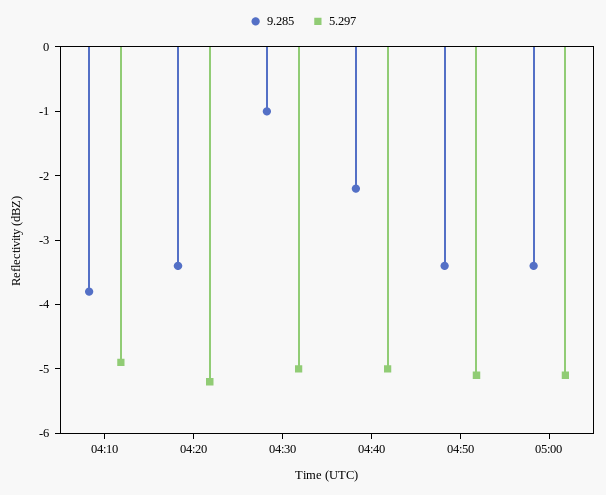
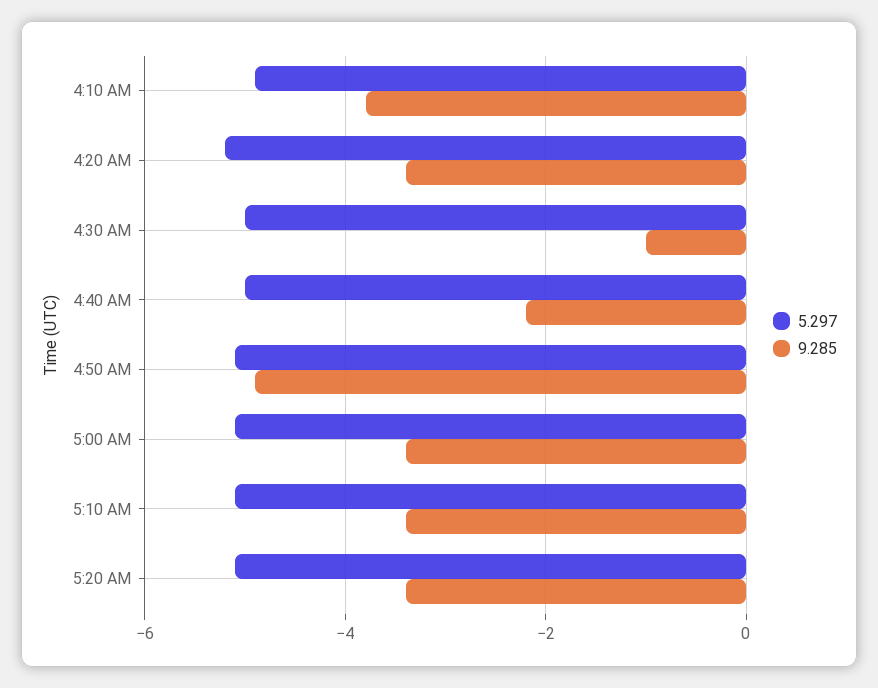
9.285, 04:50: -3.5 -> -5
5.297, 5:10 AM: none -> -5
9.285, 5:10 AM: none -> -3.5
5.297, 5:20 AM: none -> -5
9.285, 5:20 AM: none -> -3.5

